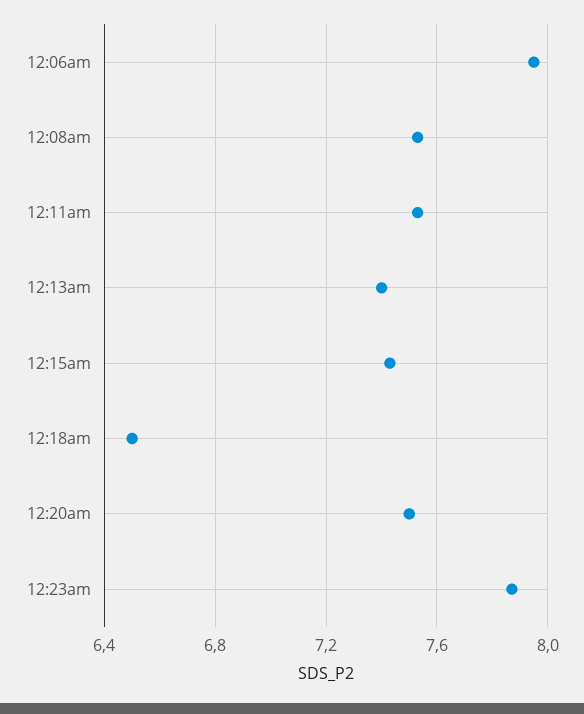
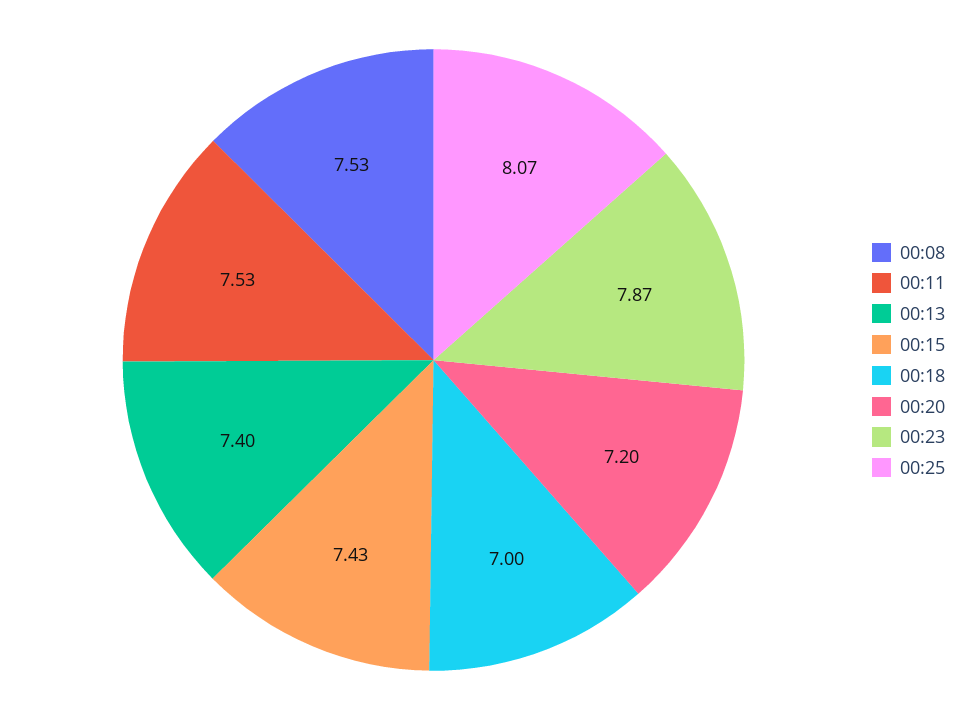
12:06am: 7.95 -> none
12:18am: 6.5 -> 7
12:20am: 7.5 -> 7.2
00:25: none -> 8.07

